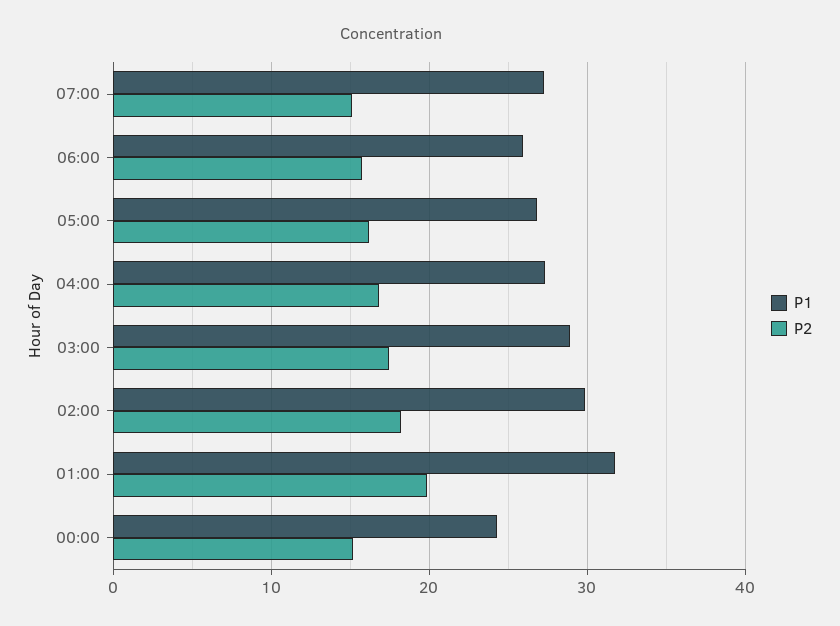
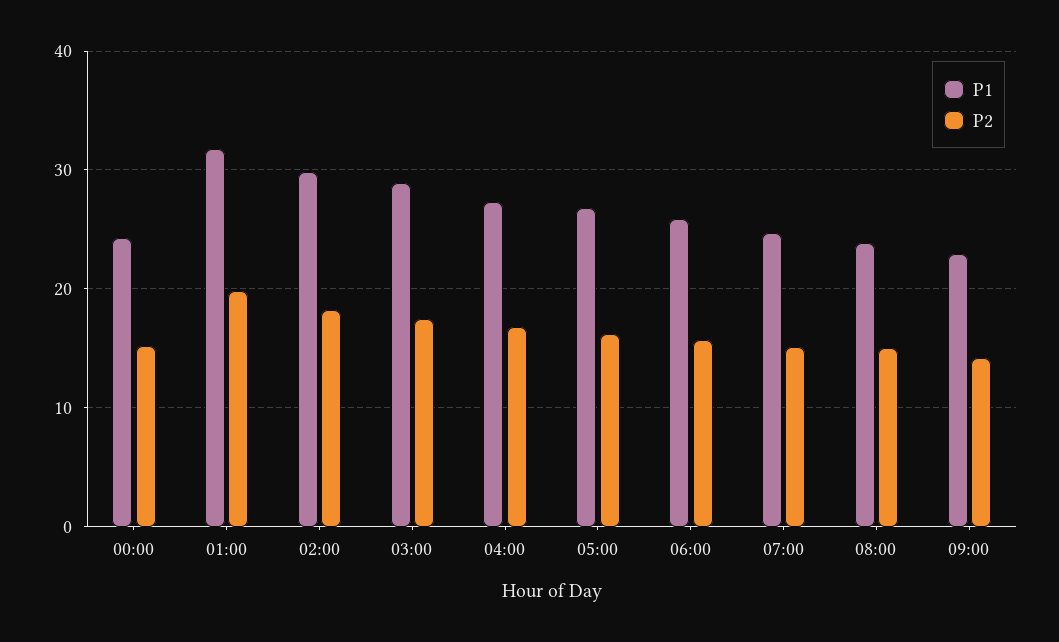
P1, 07:00: 27 -> 25
P1, 08:00: none -> 24
P2, 08:00: none -> 15
P1, 09:00: none -> 23
P2, 09:00: none -> 14

